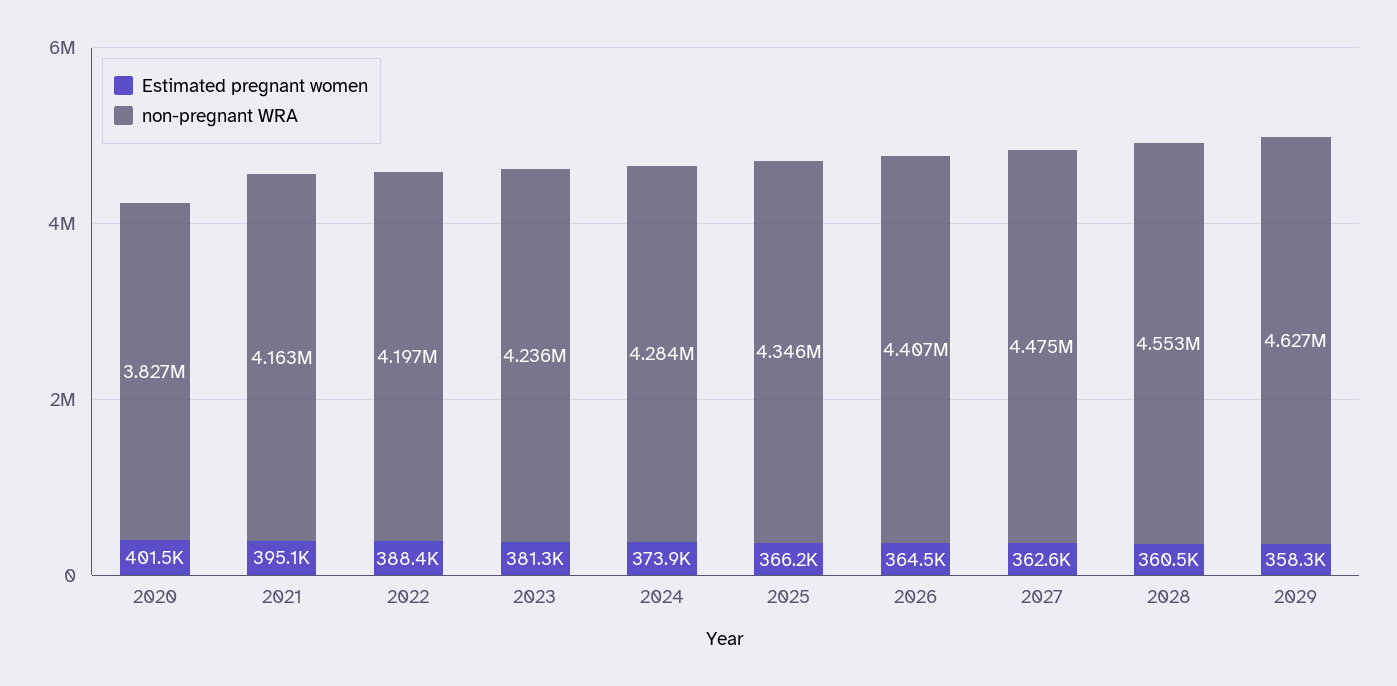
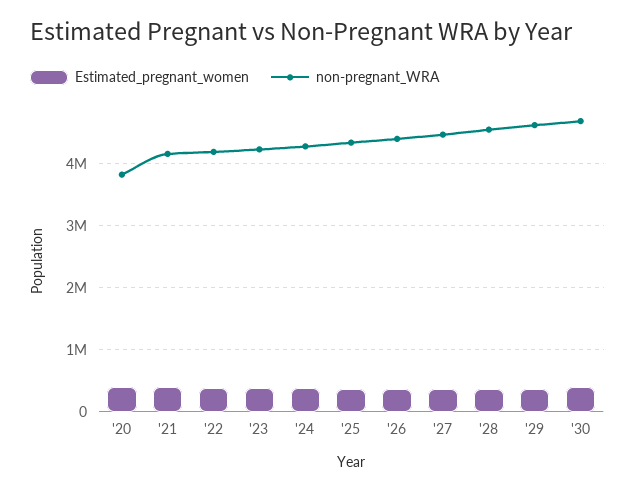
Estimated pregnant women, '30: none -> 400000
non-pregnant WRA, '30: none -> 4700000

